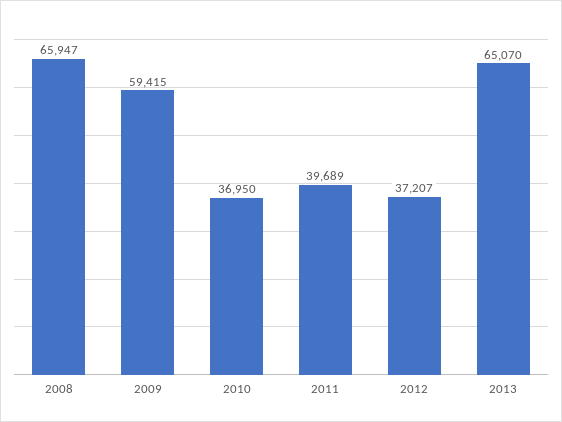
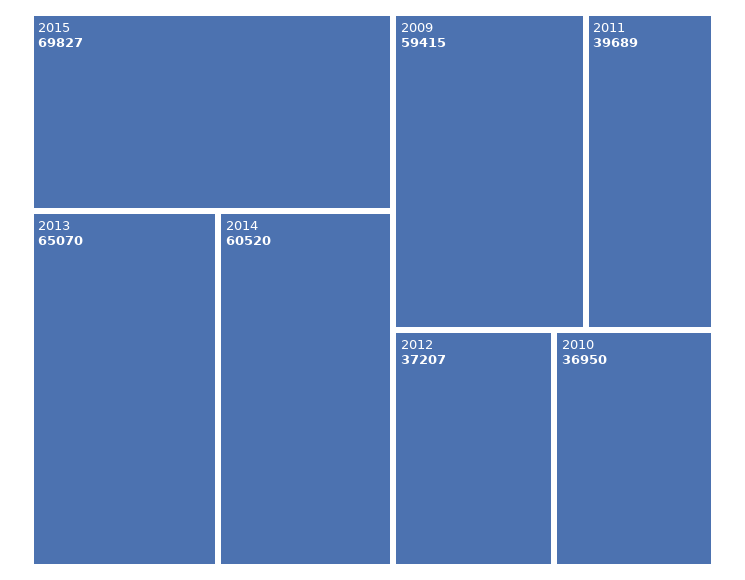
2008: 65947 -> none
2015: none -> 69827
2014: none -> 60520

